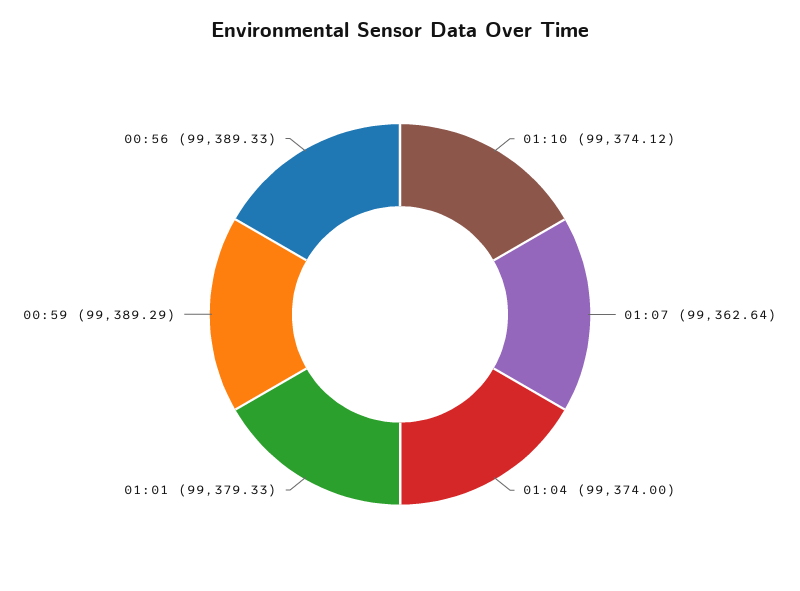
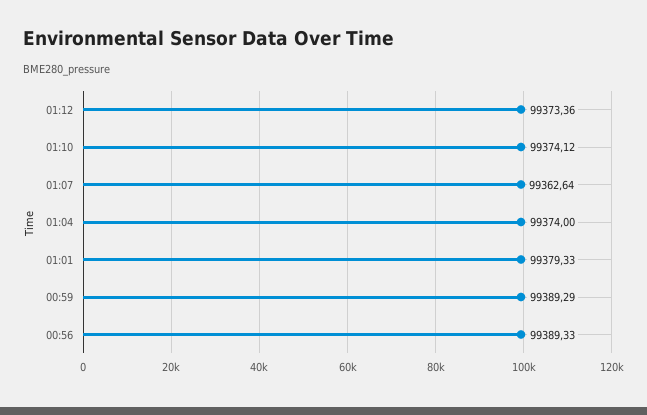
01:12: none -> 99373.36

